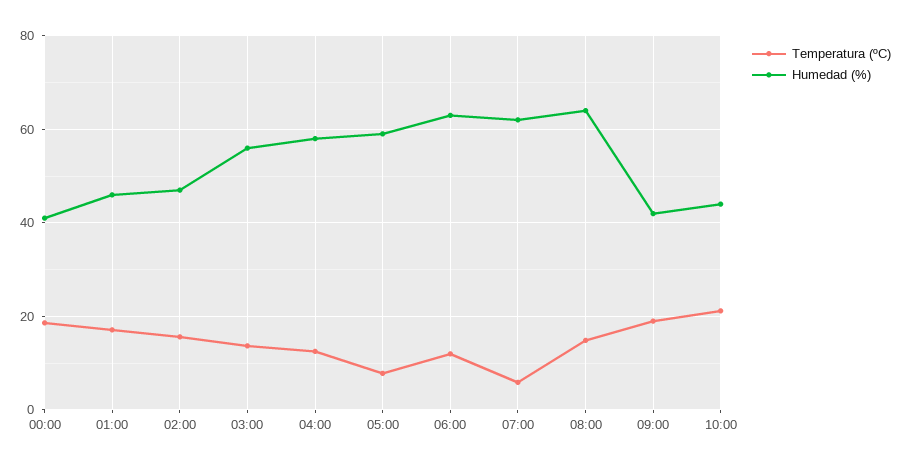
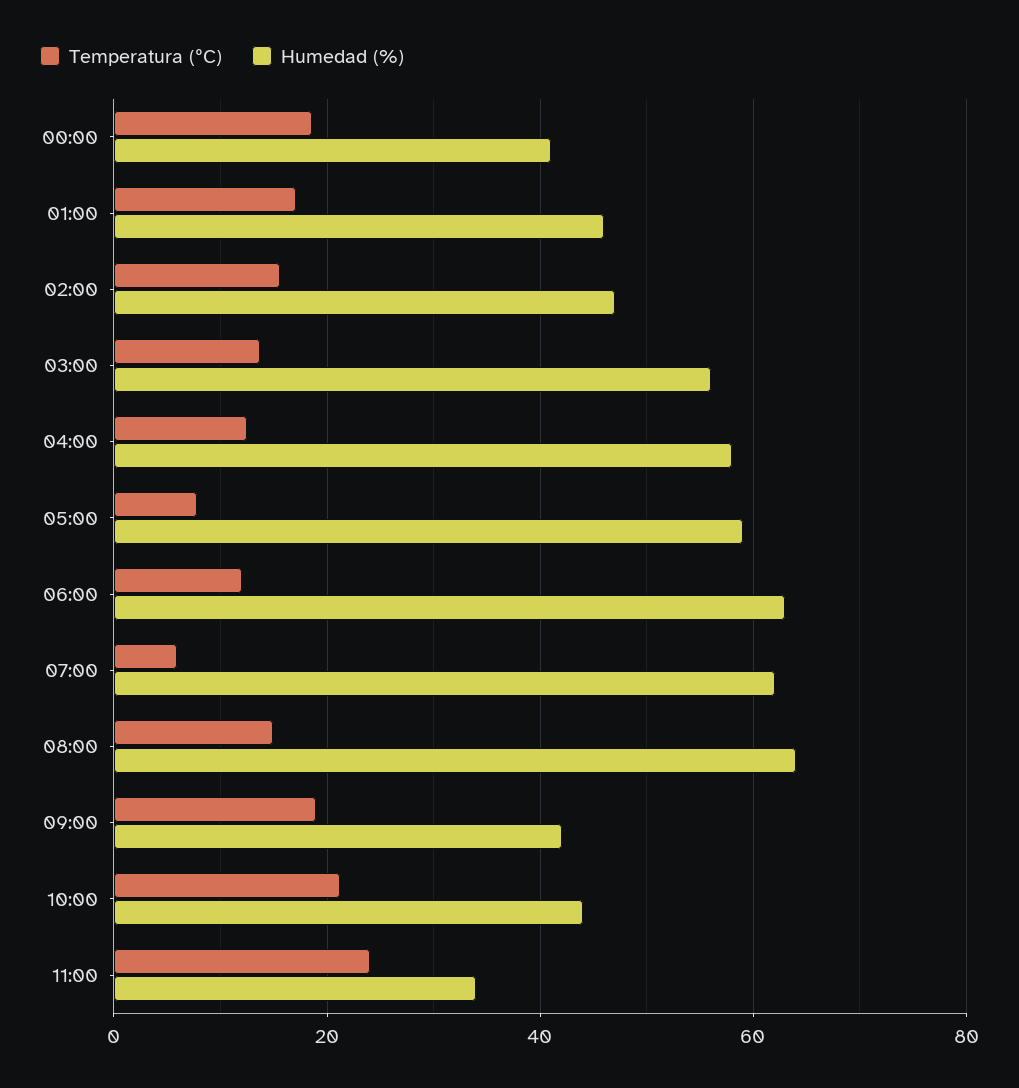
Temperatura (ºC), 11:00: none -> 24
Humedad (%), 11:00: none -> 34

